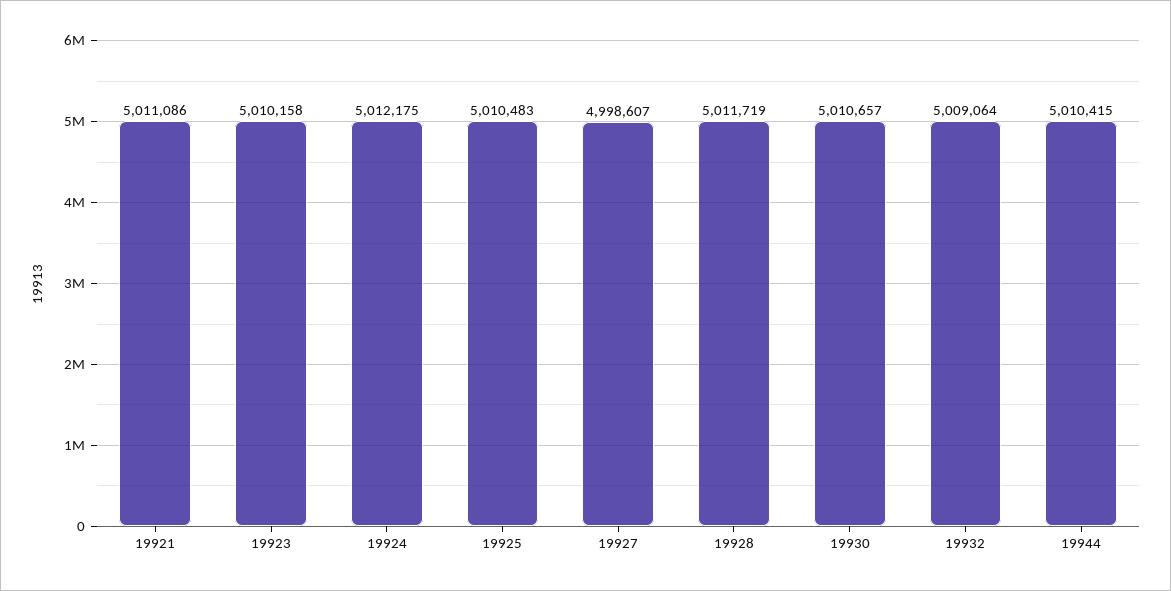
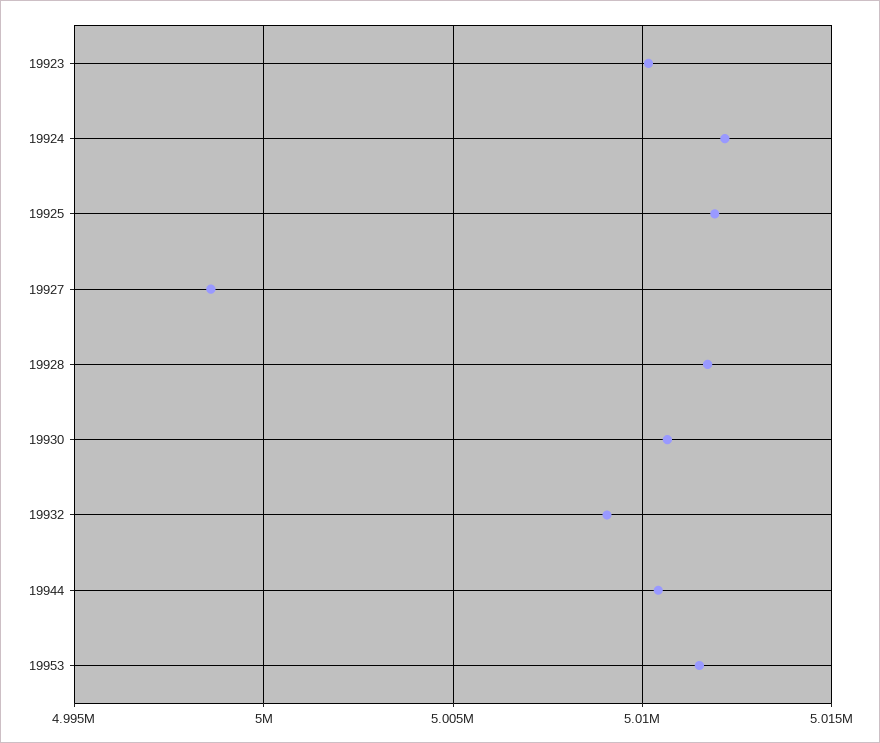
19921: 5011086 -> none
19925: 5010483 -> 5012000
19953: none -> 5011500

